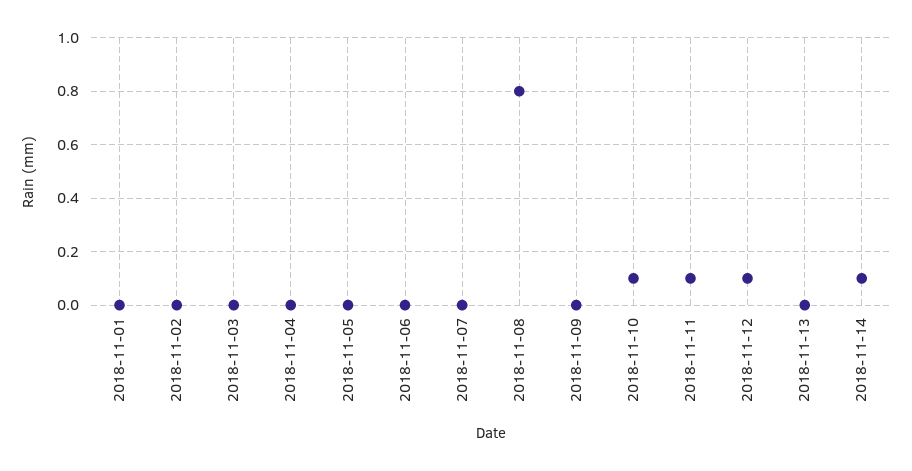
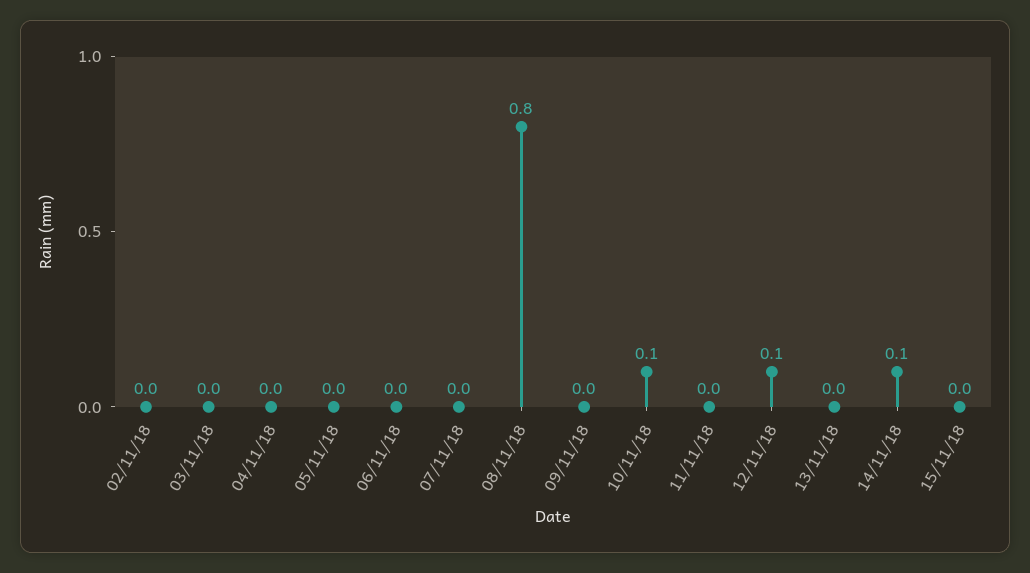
2018-11-01: 0 -> none
2018-11-11: 0.1 -> 0
15/11/18: none -> 0

